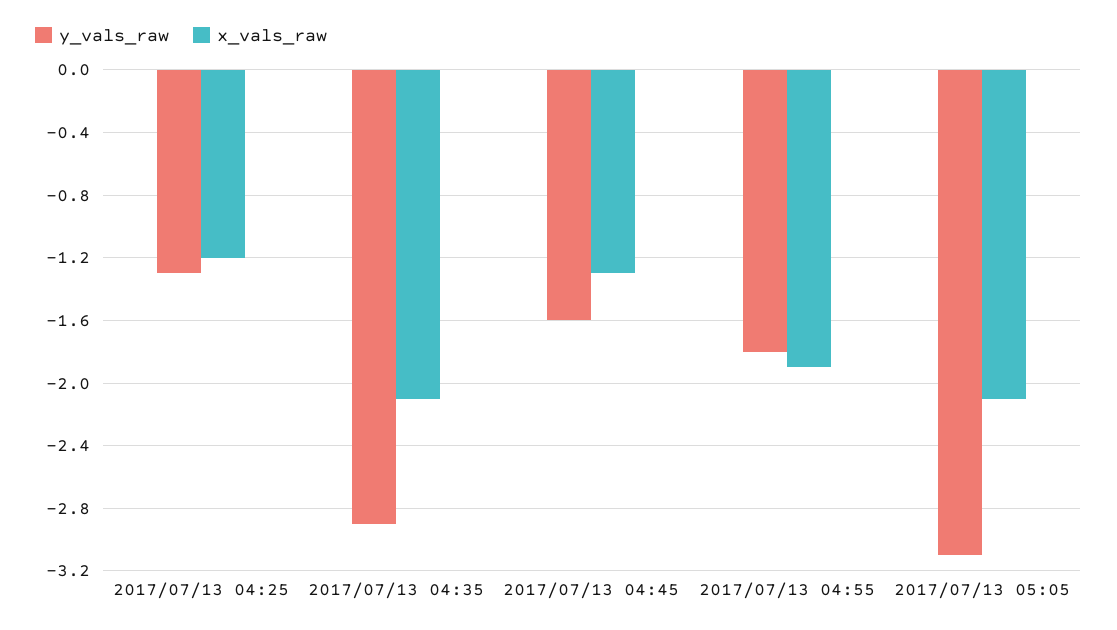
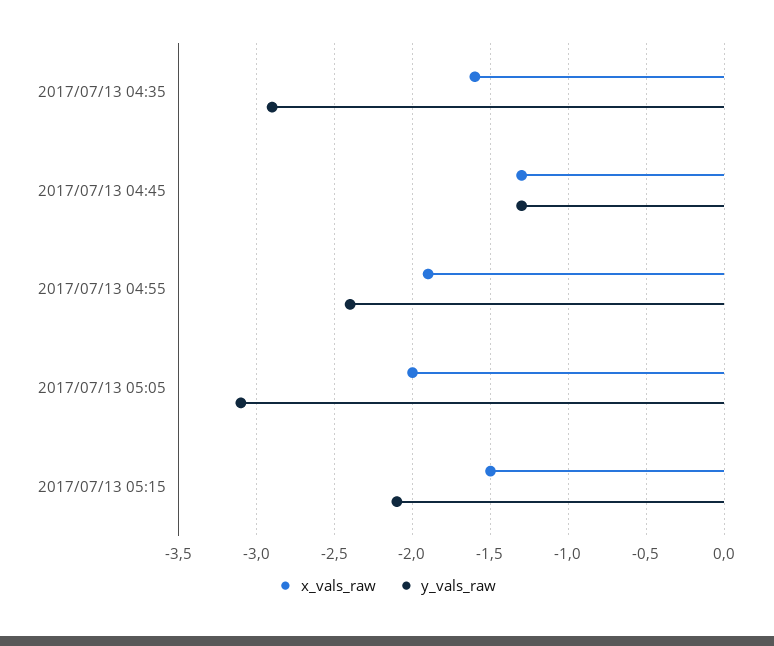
y_vals_raw, 2017/07/13 04:25: -1.3 -> none
x_vals_raw, 2017/07/13 04:25: -1.2 -> none
x_vals_raw, 2017/07/13 04:35: -2.1 -> -1.6
y_vals_raw, 2017/07/13 04:45: -1.6 -> -1.3
y_vals_raw, 2017/07/13 04:55: -1.8 -> -2.4
x_vals_raw, 2017/07/13 05:05: -2.1 -> -2
x_vals_raw, 2017/07/13 05:15: none -> -1.5
y_vals_raw, 2017/07/13 05:15: none -> -2.1

